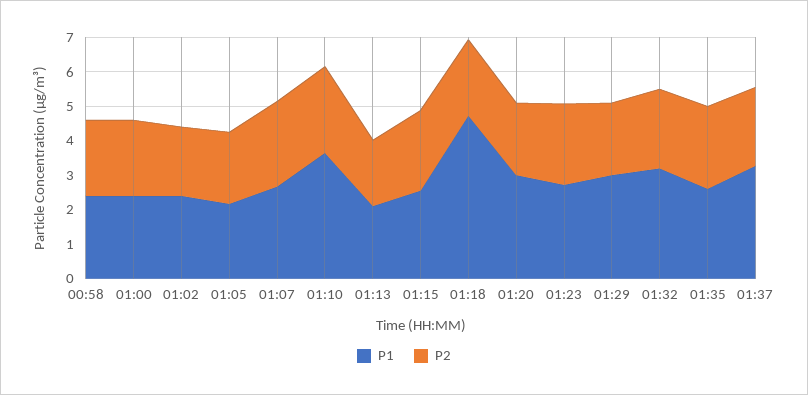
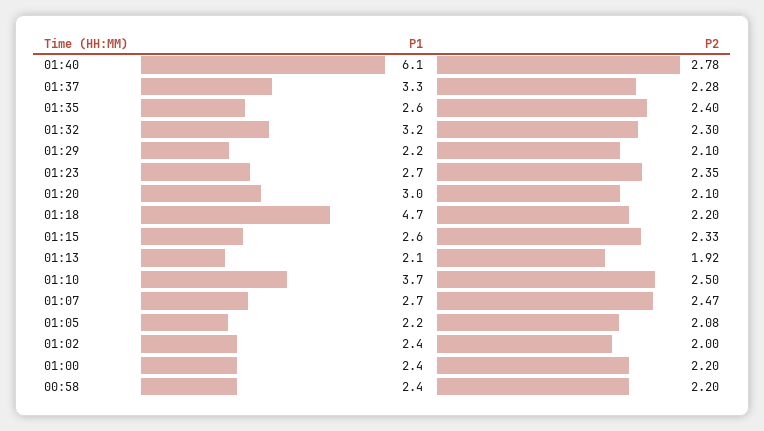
P1, 01:29: 3 -> 2.2
P1, 01:40: none -> 6.1
P2, 01:40: none -> 2.78

